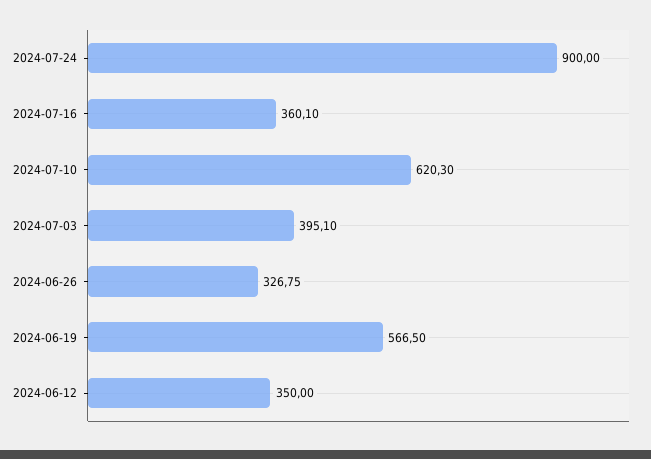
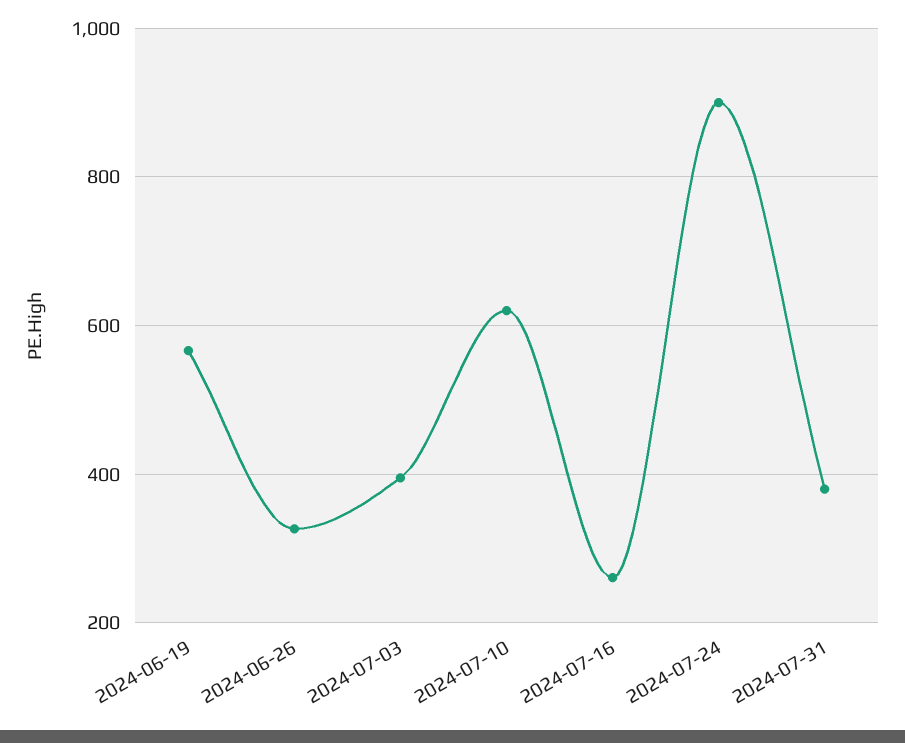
2024-07-16: 360.1 -> 260
2024-06-12: 350 -> none
2024-07-31: none -> 380

